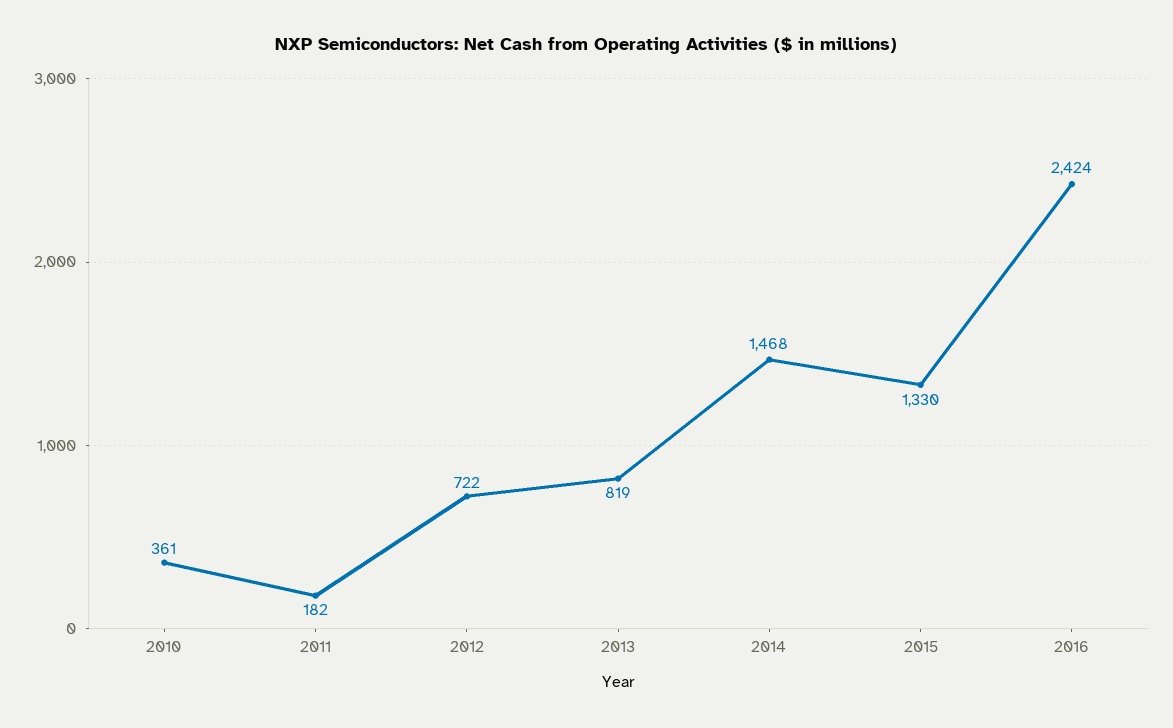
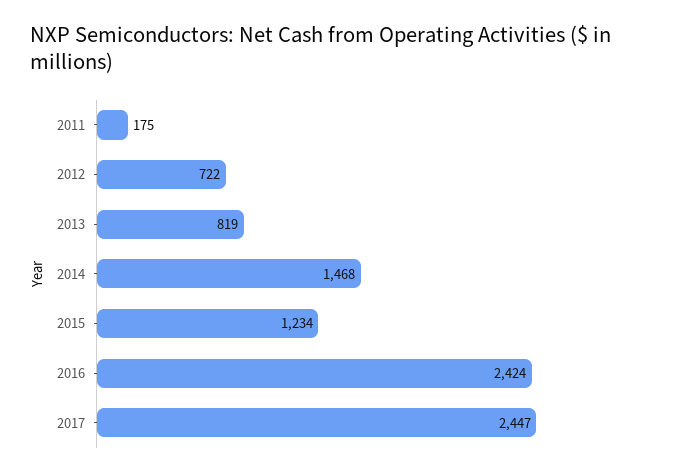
2010: 361 -> none
2011: 182 -> 175
2015: 1330 -> 1234
2017: none -> 2447

